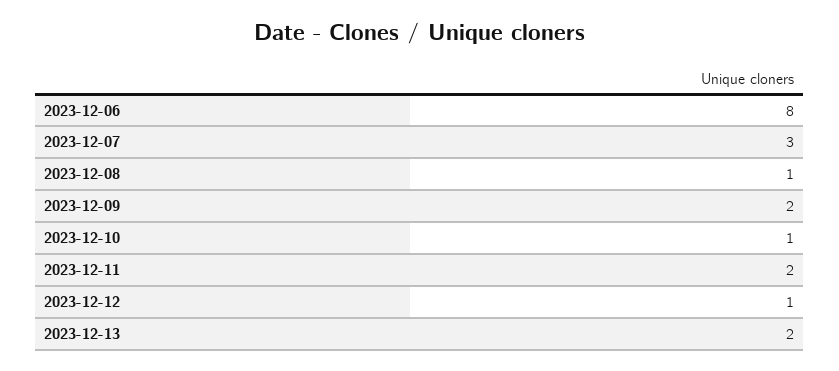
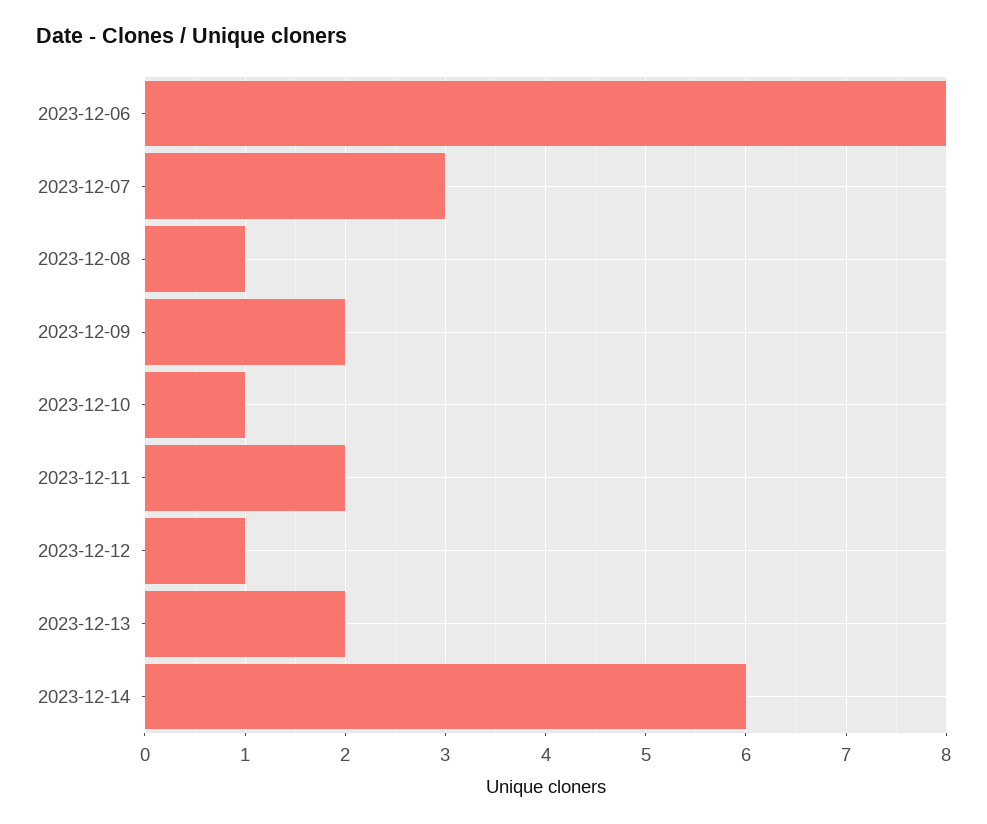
2023-12-14: none -> 6

